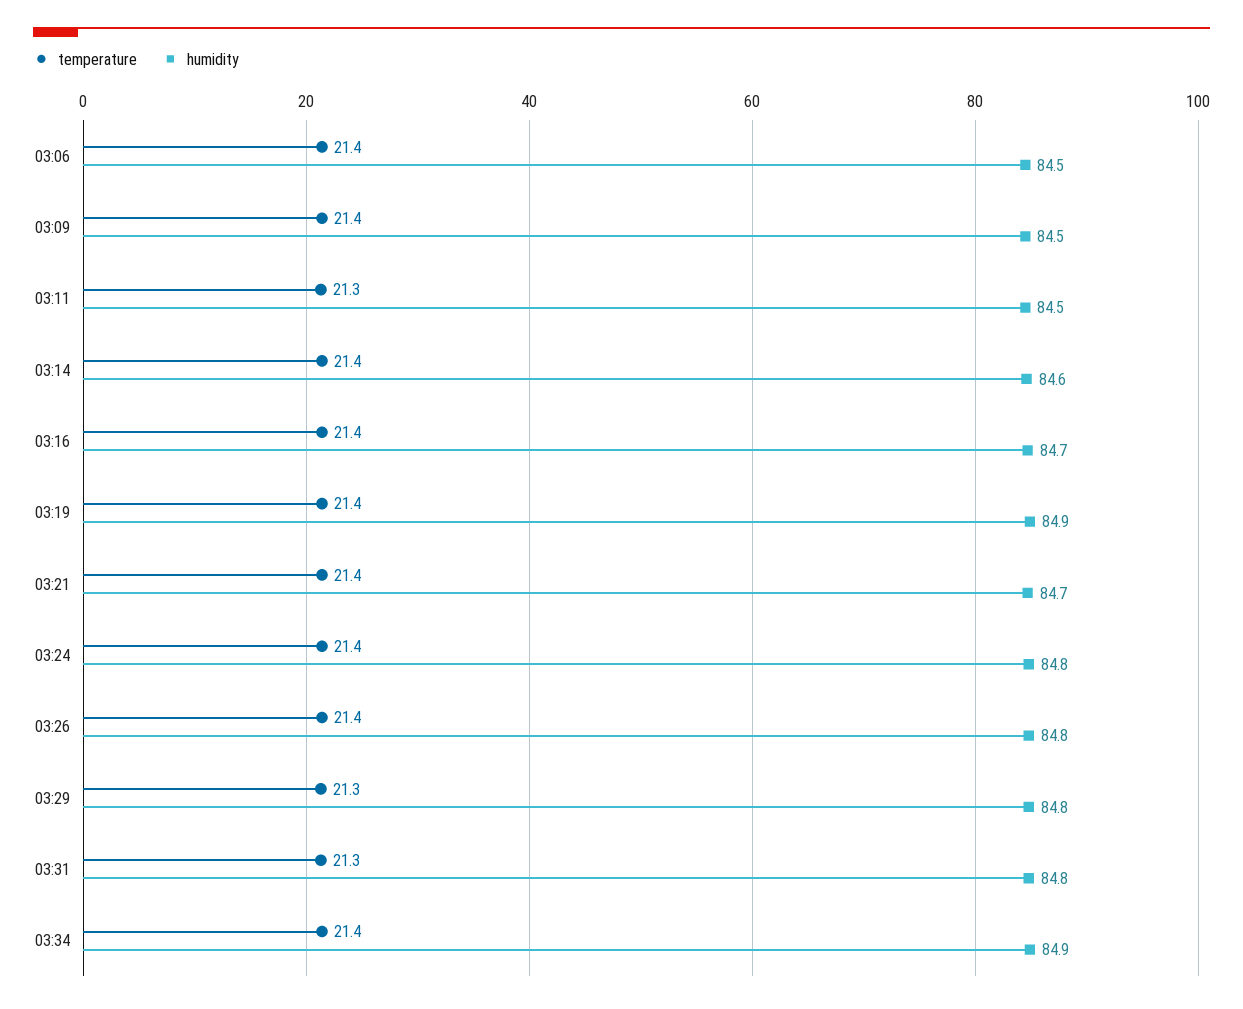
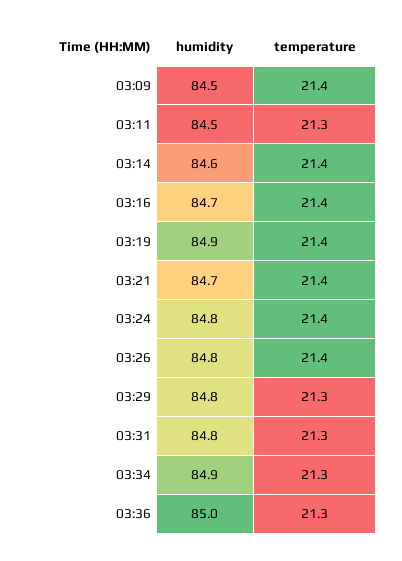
temperature, 03:06: 21.4 -> none
humidity, 03:06: 84.5 -> none
temperature, 03:34: 21.4 -> 21.3
humidity, 03:36: none -> 85
temperature, 03:36: none -> 21.3

